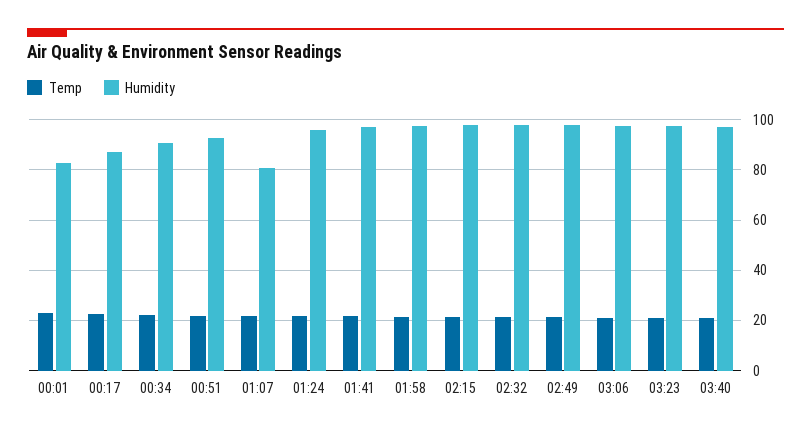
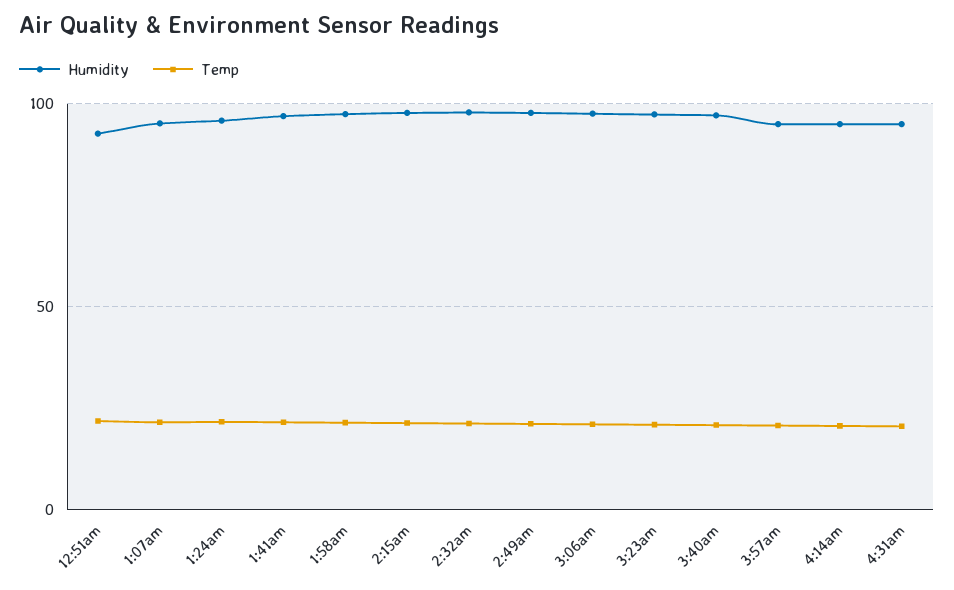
Temp, 00:01: 22.5 -> none
Humidity, 00:01: 82.5 -> none
Temp, 00:17: 22.5 -> none
Humidity, 00:17: 87.5 -> none
Temp, 00:34: 22.5 -> none
Humidity, 00:34: 90 -> none
Humidity, 01:07: 80 -> 95
Humidity, 3:57am: none -> 95
Temp, 3:57am: none -> 20
Humidity, 4:14am: none -> 95
Temp, 4:14am: none -> 20
Humidity, 4:31am: none -> 95
Temp, 4:31am: none -> 20

